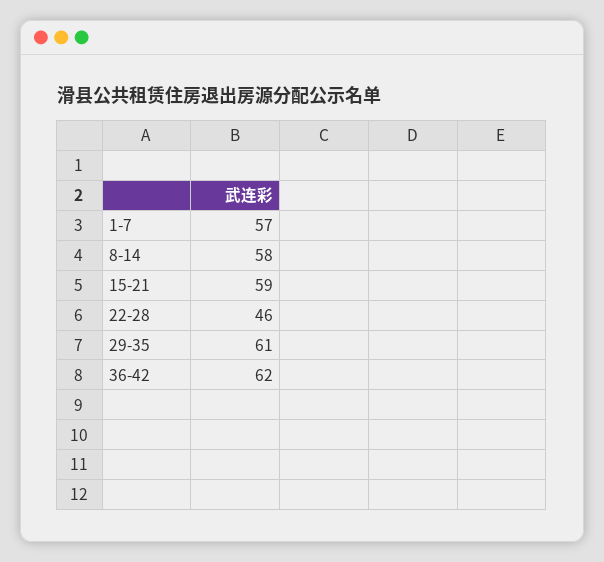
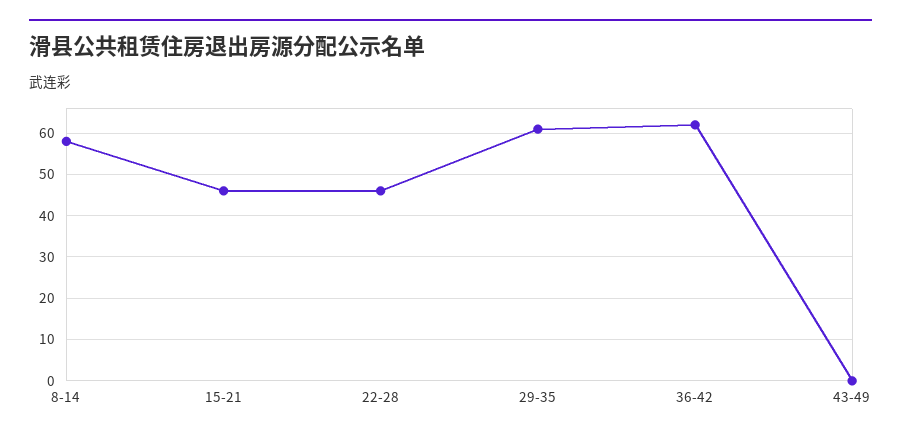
1-7: 57 -> none
15-21: 59 -> 45
43-49: none -> 0

